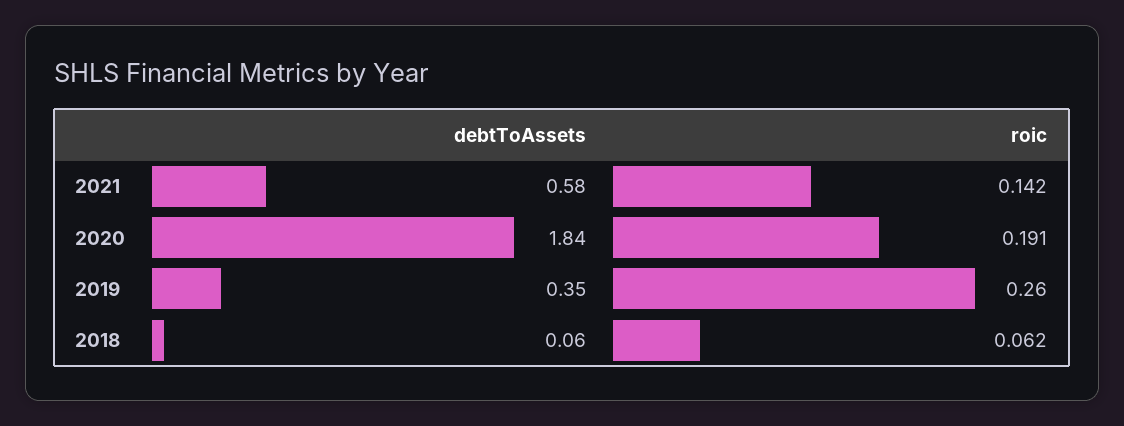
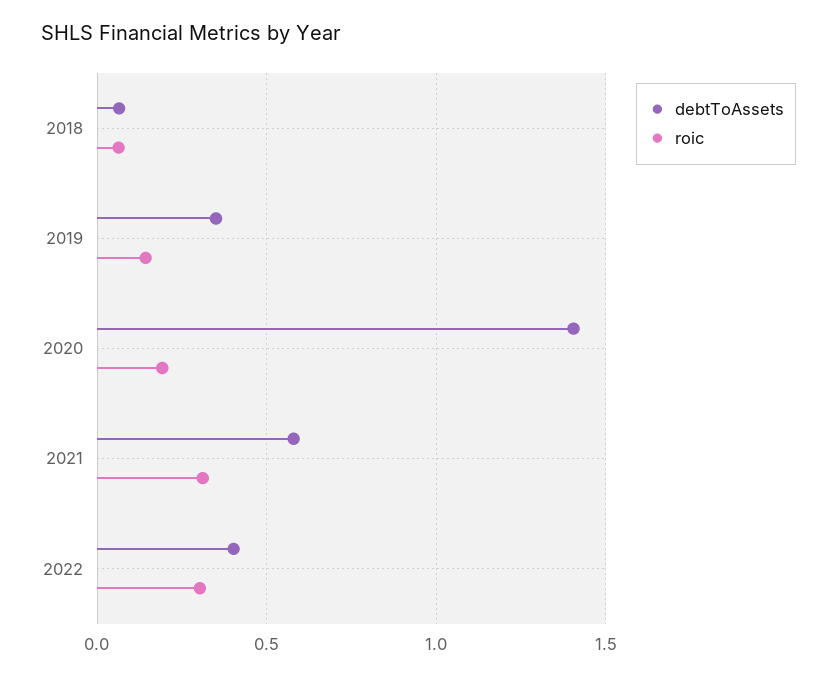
roic, 2021: 0.142 -> 0.3
debtToAssets, 2020: 1.84 -> 1.4
roic, 2019: 0.26 -> 0.15
debtToAssets, 2022: none -> 0.4
roic, 2022: none -> 0.3

